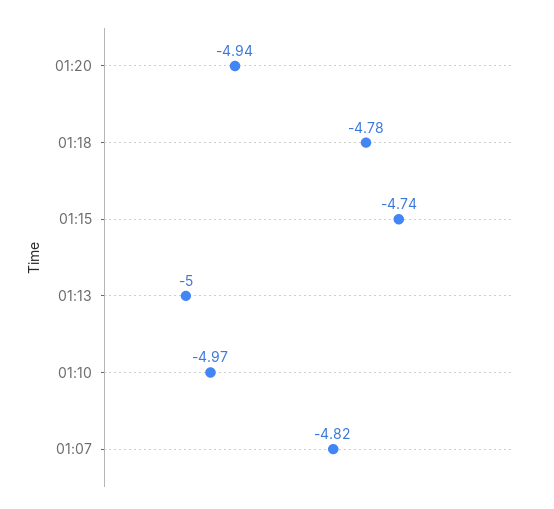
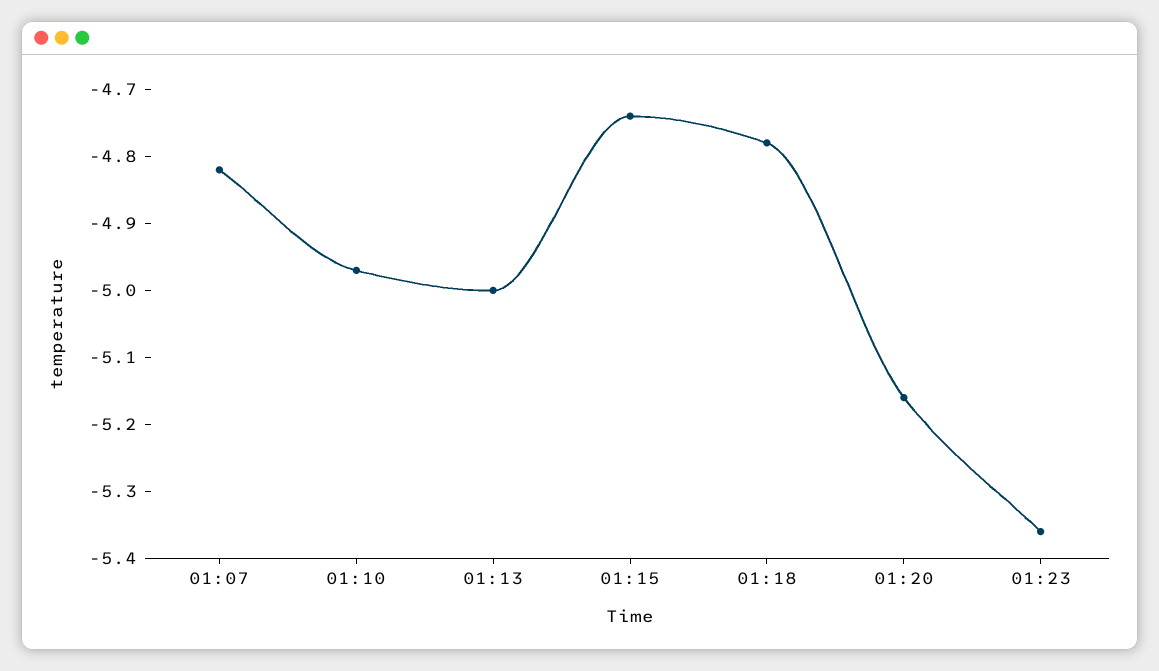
01:20: -4.94 -> -5.15
01:23: none -> -5.35

